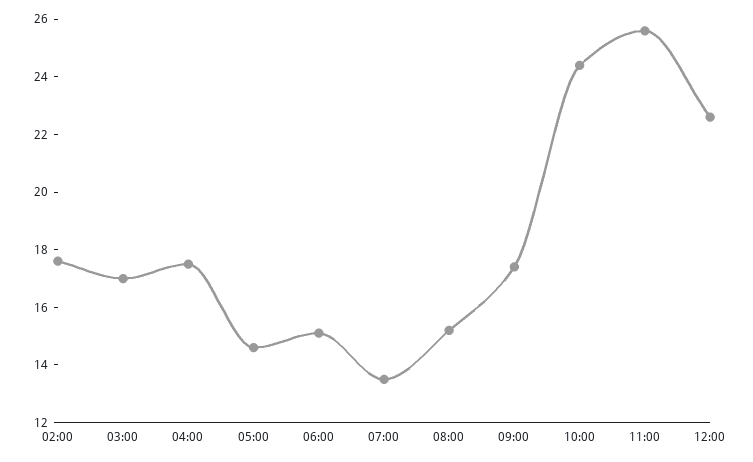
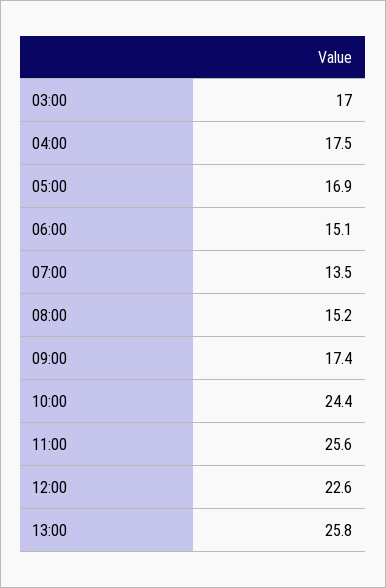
02:00: 17.5 -> none
05:00: 14.5 -> 16.9
13:00: none -> 25.8

